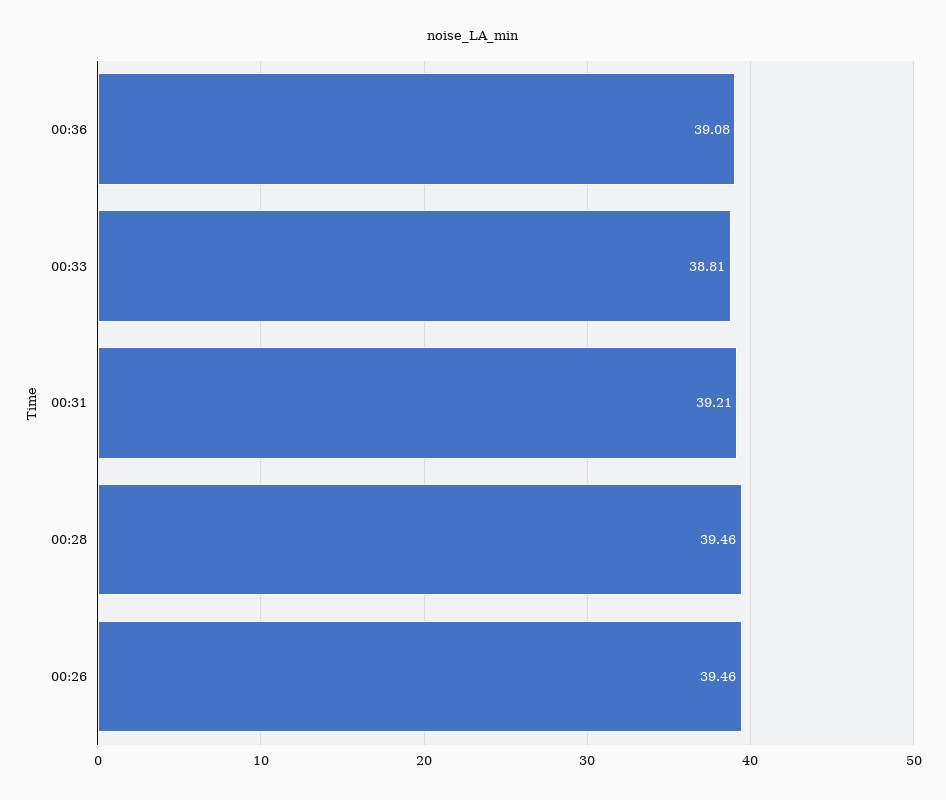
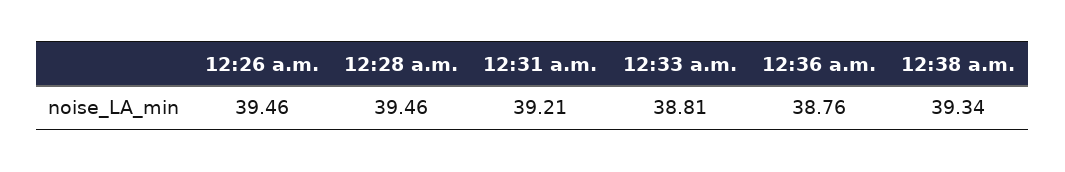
00:36: 39.08 -> 38.76
12:38 a.m.: none -> 39.34

